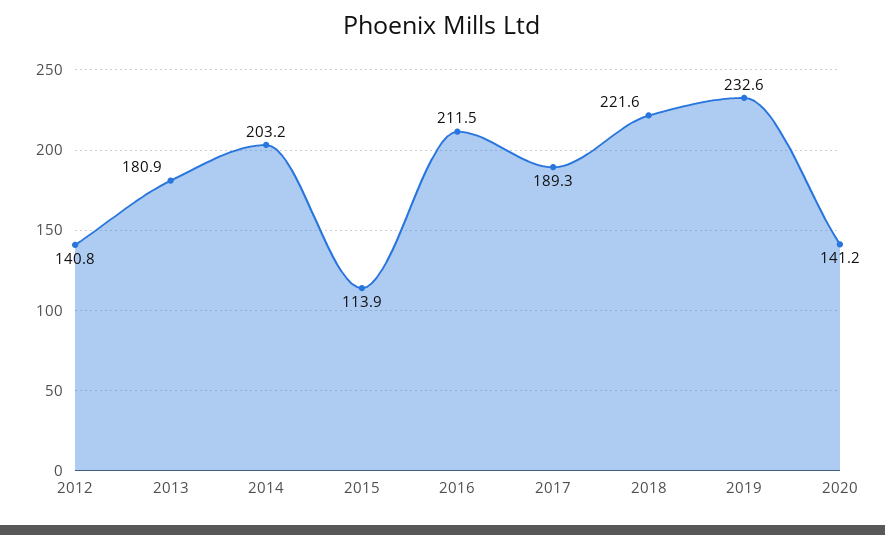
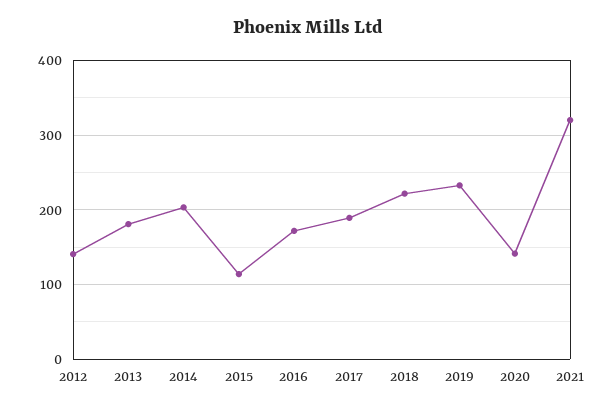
2016: 211.5 -> 170
2021: none -> 320

